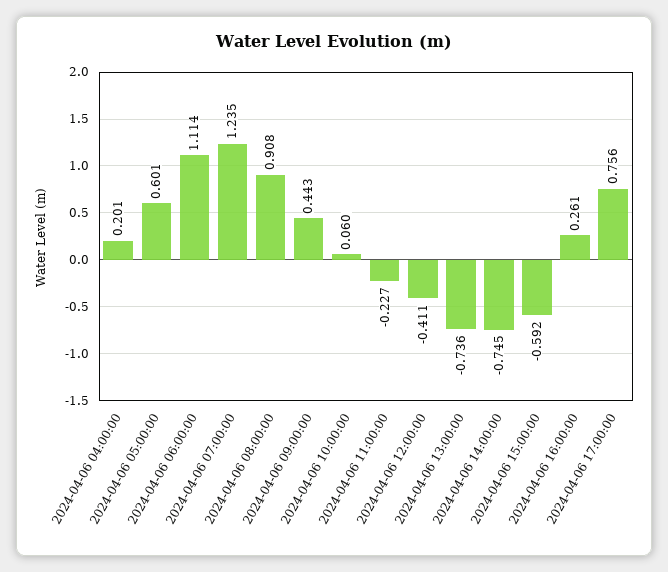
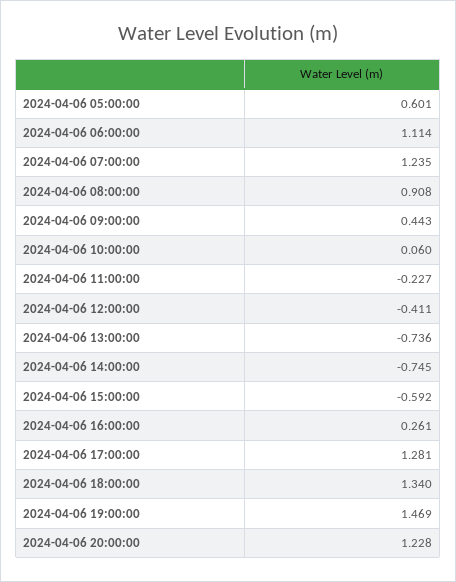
2024-04-06 04:00:00: 0.201 -> none
2024-04-06 17:00:00: 0.756 -> 1.281
2024-04-06 18:00:00: none -> 1.34
2024-04-06 19:00:00: none -> 1.469
2024-04-06 20:00:00: none -> 1.228

